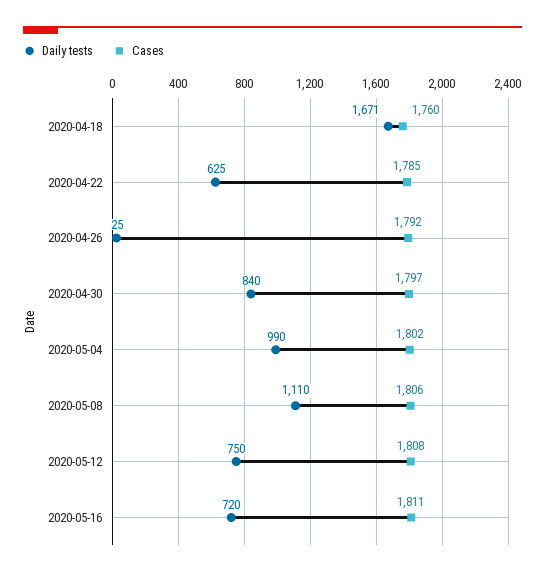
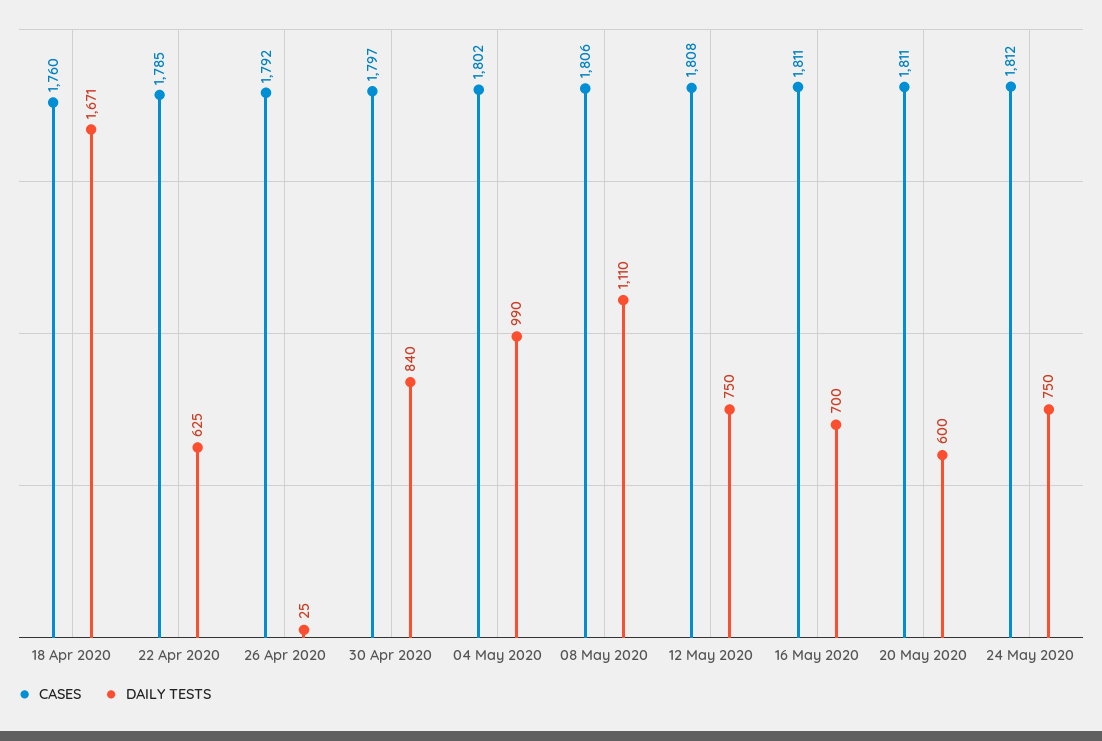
Daily tests, 2020-05-16: 720 -> 700
Cases, 20 May 2020: none -> 1811
Daily tests, 20 May 2020: none -> 600
Cases, 24 May 2020: none -> 1812
Daily tests, 24 May 2020: none -> 750

